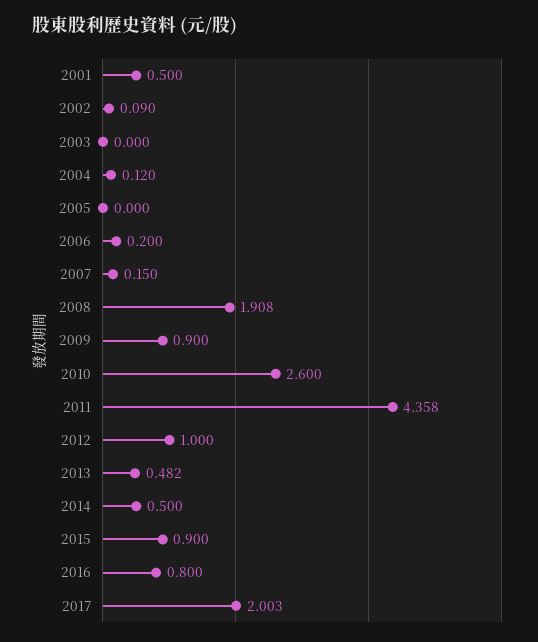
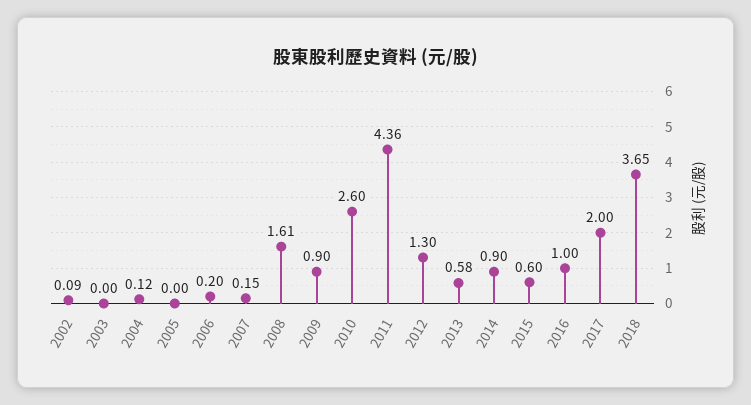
2001: 0.5 -> none
2008: 1.908 -> 1.61
2012: 1 -> 1.3
2013: 0.482 -> 0.58
2014: 0.5 -> 0.9
2015: 0.9 -> 0.6
2016: 0.8 -> 1
2018: none -> 3.65

